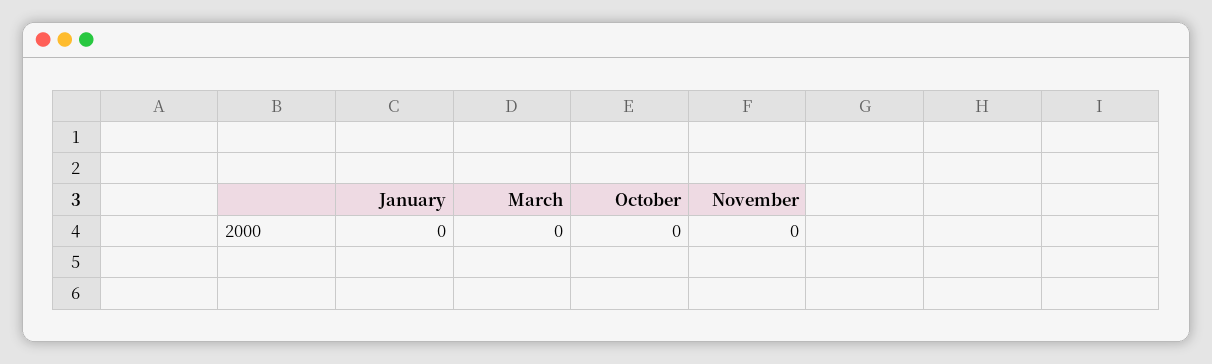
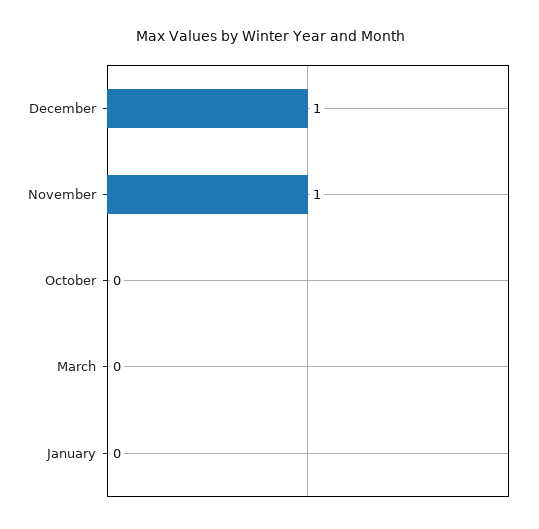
November: 0 -> 1
December: none -> 1

